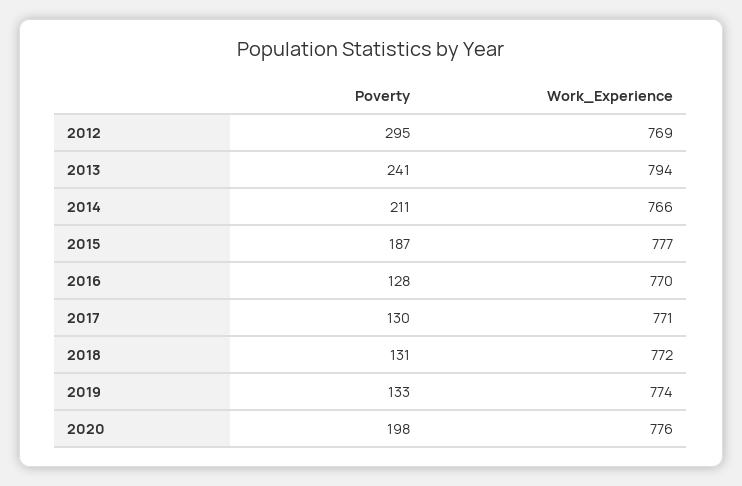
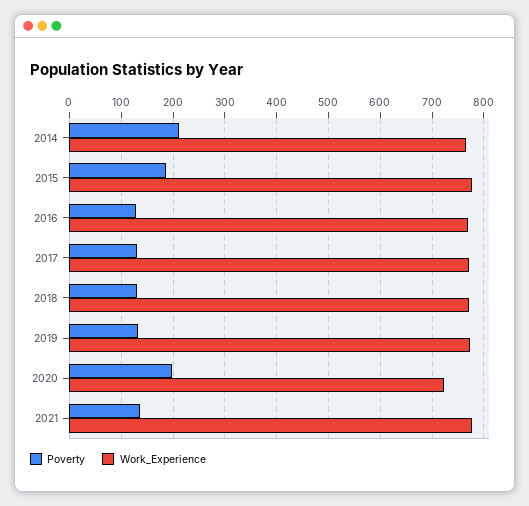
Poverty, 2012: 295 -> none
Work_Experience, 2012: 769 -> none
Poverty, 2013: 241 -> none
Work_Experience, 2013: 794 -> none
Work_Experience, 2020: 776 -> 720
Poverty, 2021: none -> 140
Work_Experience, 2021: none -> 780

